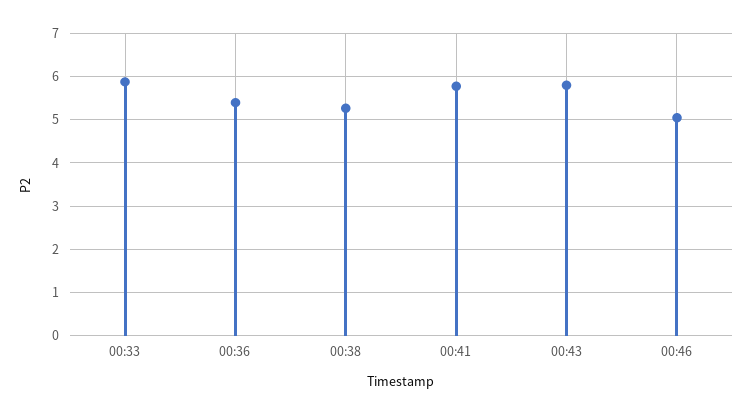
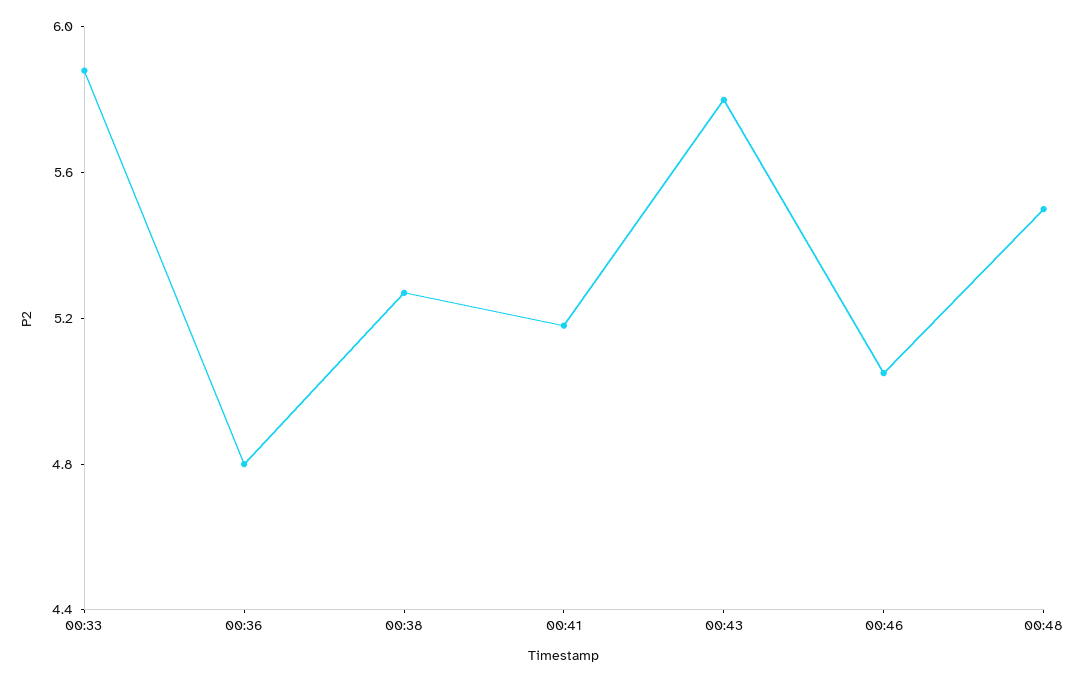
00:36: 5.4 -> 4.8
00:41: 5.8 -> 5.2
00:48: none -> 5.5

